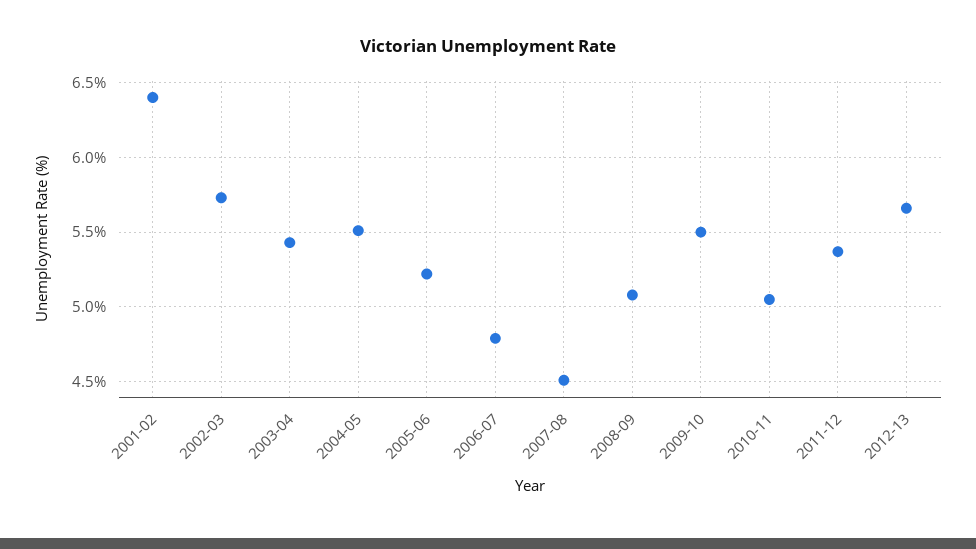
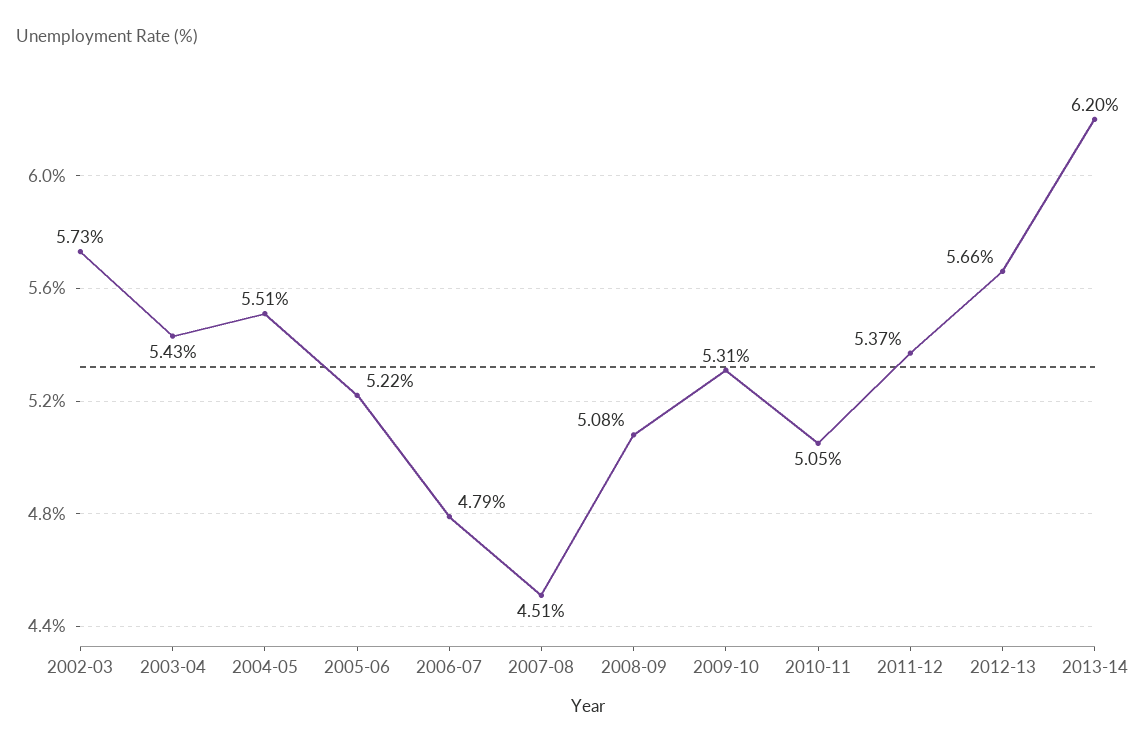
2001-02: 6.4 -> none
2009-10: 5.5 -> 5.31
2013-14: none -> 6.2

